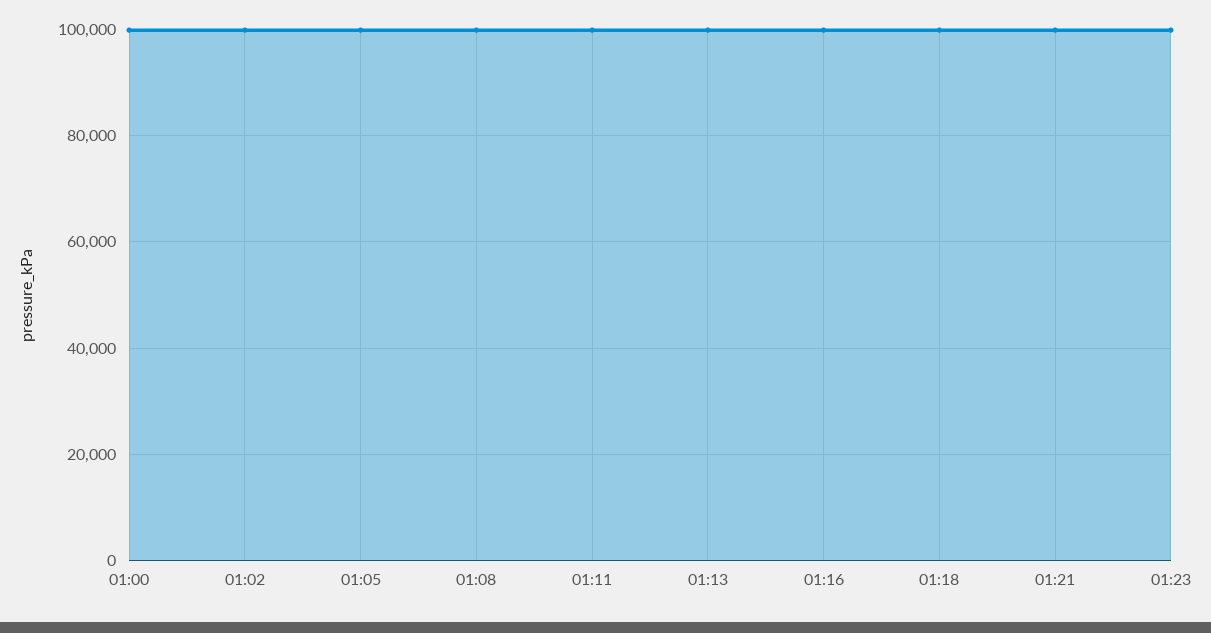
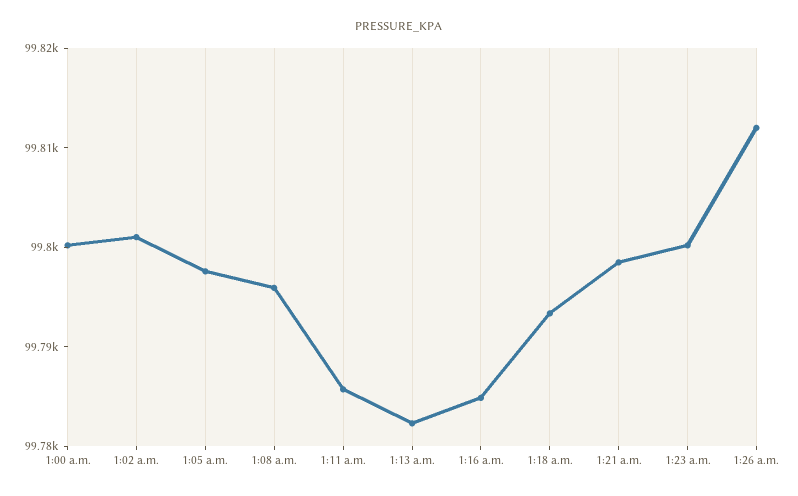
1:26 a.m.: none -> 99812

